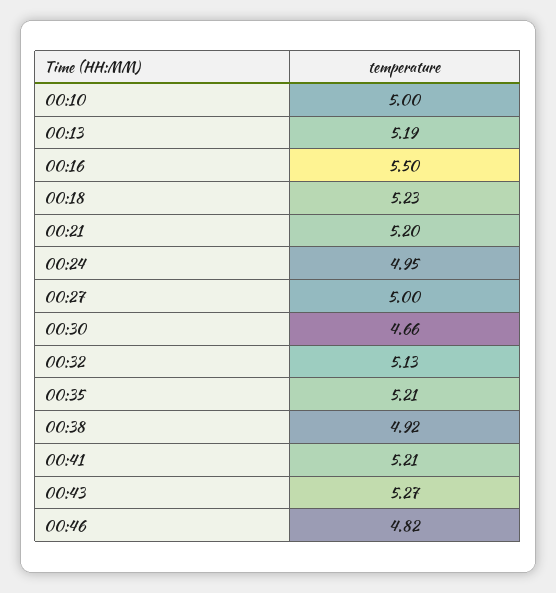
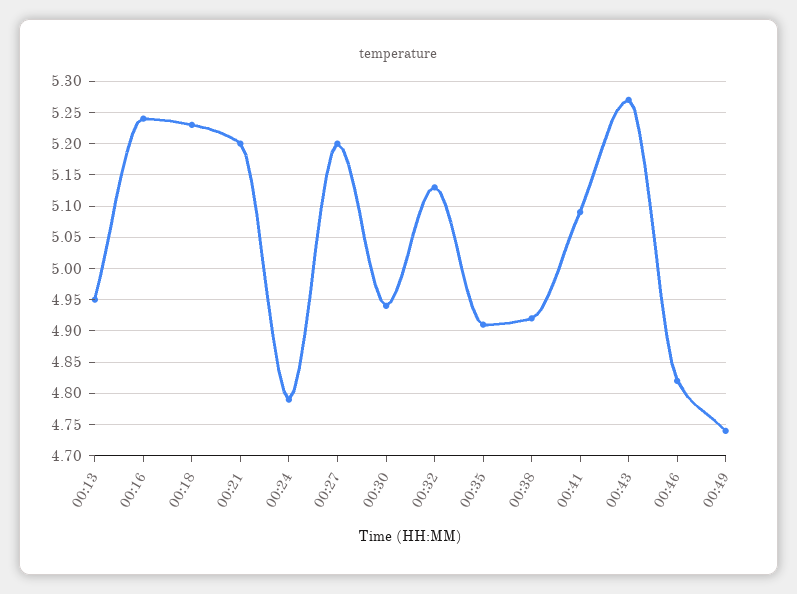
00:10: 5 -> none
00:13: 5.19 -> 4.95
00:16: 5.5 -> 5.24
00:24: 4.95 -> 4.79
00:27: 5 -> 5.2
00:30: 4.66 -> 4.94
00:35: 5.21 -> 4.91
00:41: 5.21 -> 5.09
00:49: none -> 4.74

